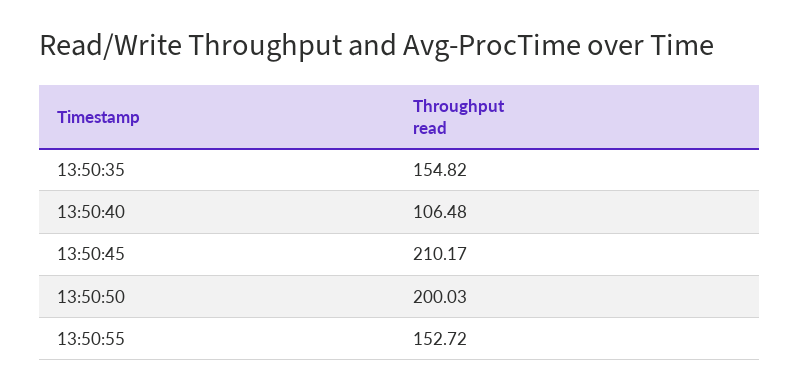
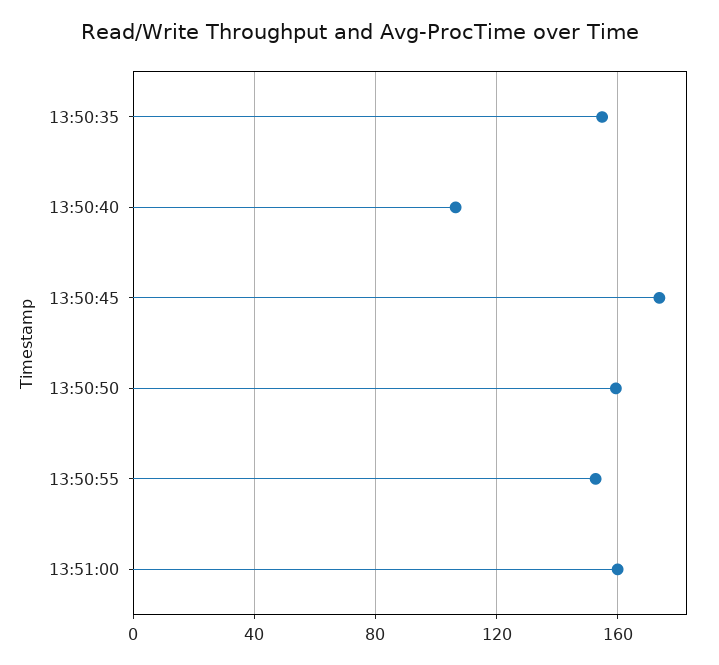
13:50:45: 210.17 -> 175
13:50:50: 200.03 -> 160
13:51:00: none -> 160

